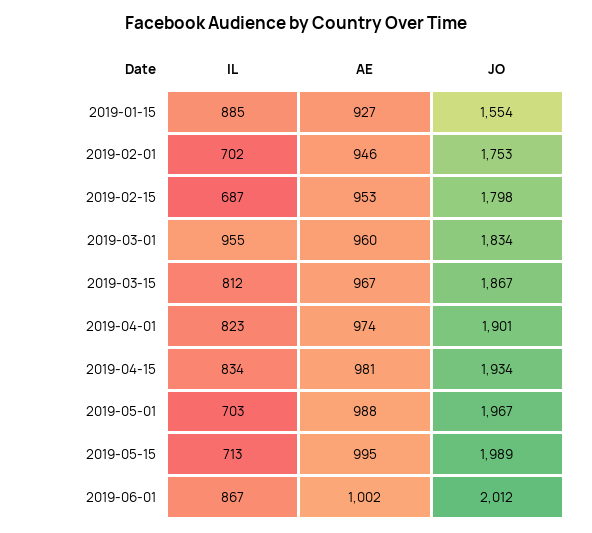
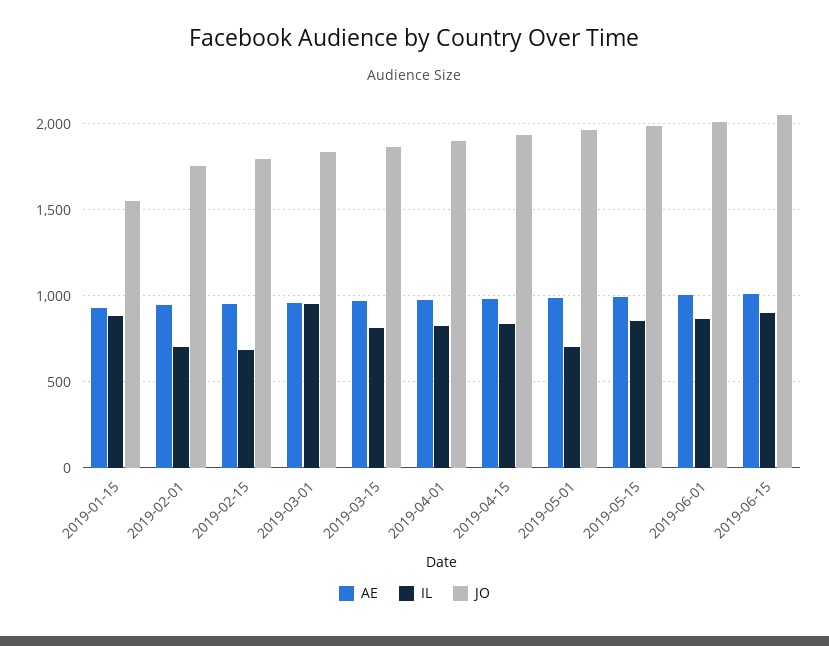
IL, 2019-05-15: 713 -> 850
AE, 2019-06-15: none -> 1000
IL, 2019-06-15: none -> 900
JO, 2019-06-15: none -> 2050

